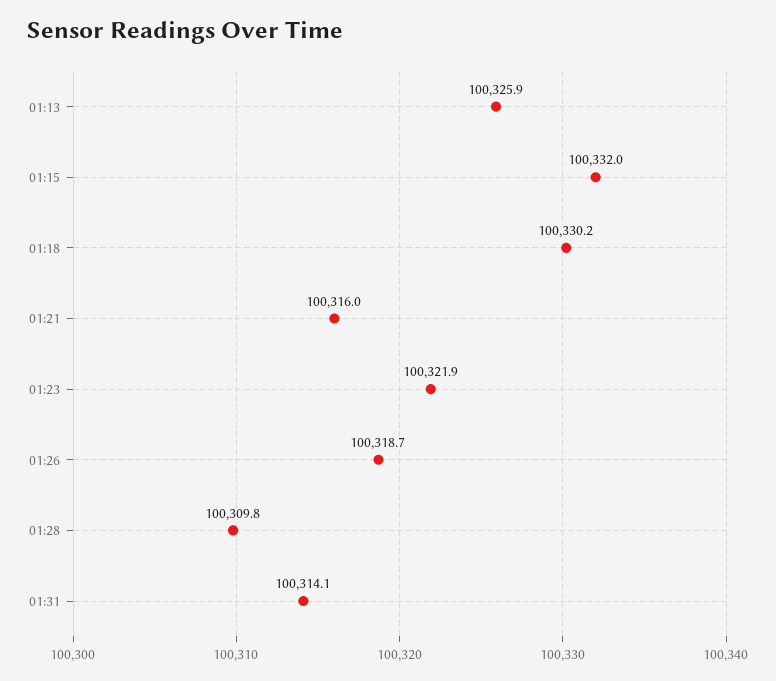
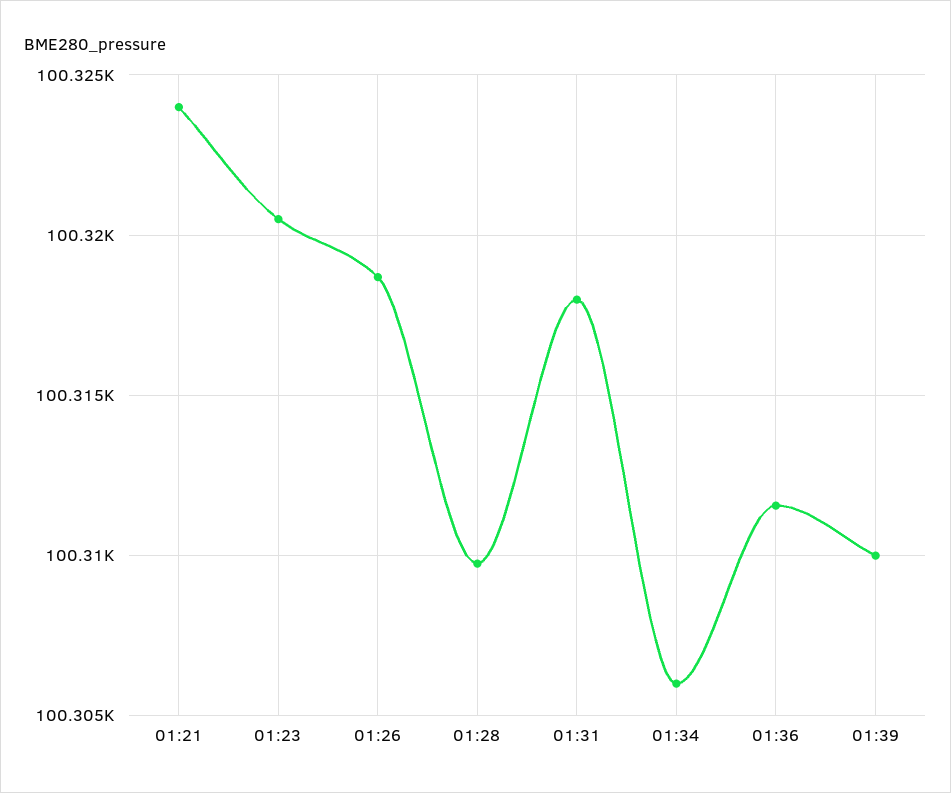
01:13: 100325.9 -> none
01:15: 100332 -> none
01:18: 100330.2 -> none
01:21: 100316 -> 100324
01:23: 100321.9 -> 100320.5
01:31: 100314.1 -> 100318
01:34: none -> 100306
01:36: none -> 100311.5
01:39: none -> 100310

